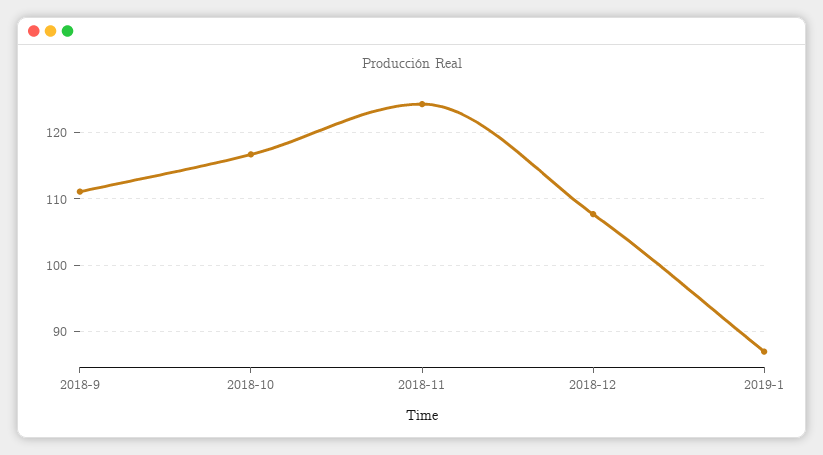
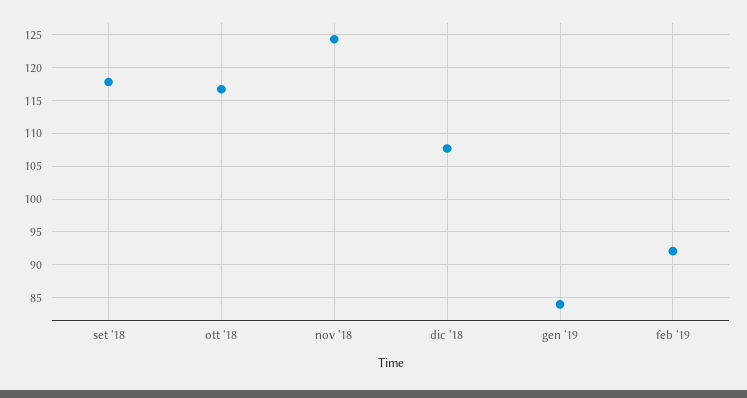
2018-9: 111 -> 118
2019-1: 87 -> 84
feb '19: none -> 92

